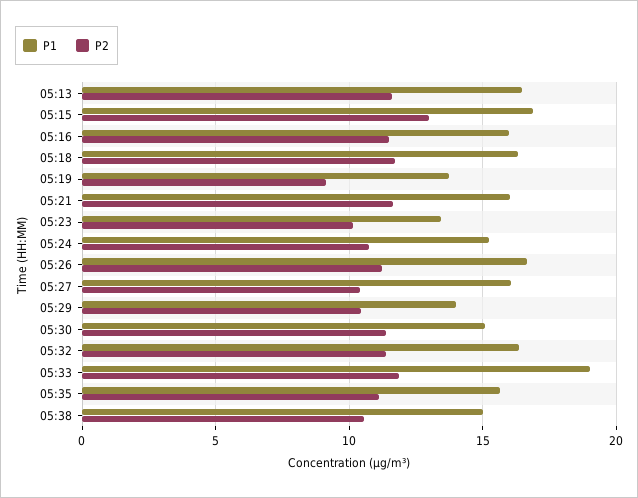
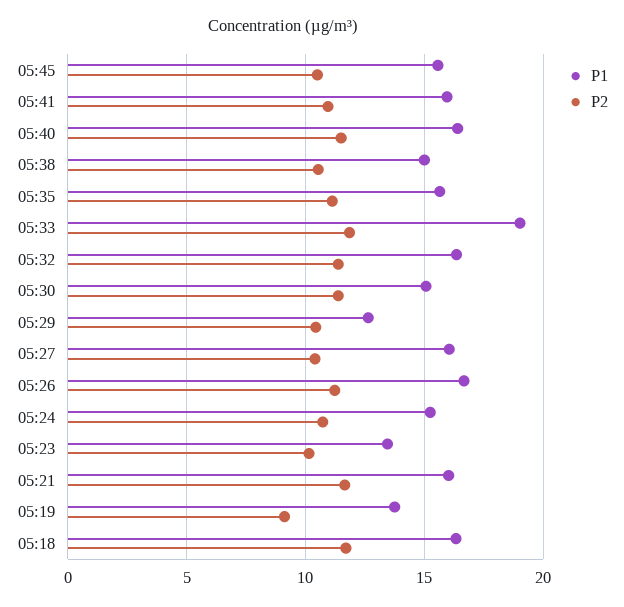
P1, 05:13: 16.5 -> none
P2, 05:13: 11.5 -> none
P1, 05:15: 17 -> none
P2, 05:15: 13 -> none
P1, 05:16: 16 -> none
P2, 05:16: 11.5 -> none
P1, 05:29: 14 -> 12.5
P1, 05:45: none -> 15.5
P2, 05:45: none -> 10.5
P1, 05:41: none -> 16
P2, 05:41: none -> 11
P1, 05:40: none -> 16.5
P2, 05:40: none -> 11.5

